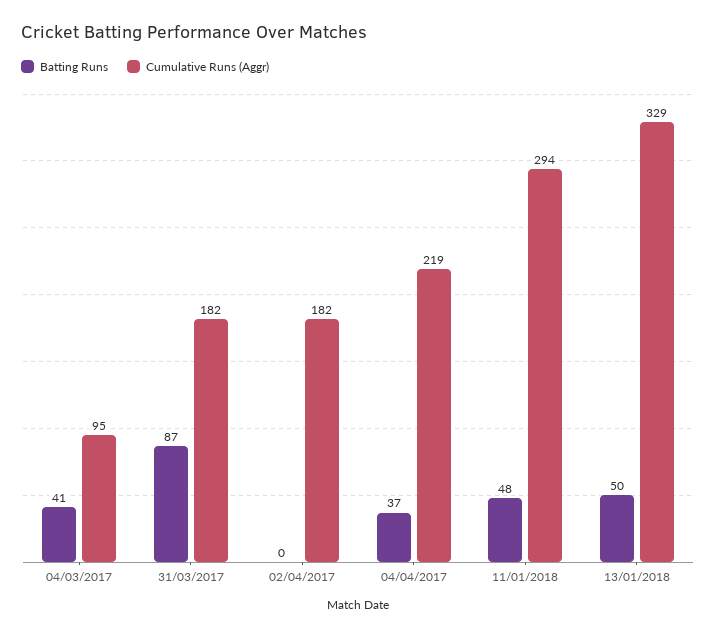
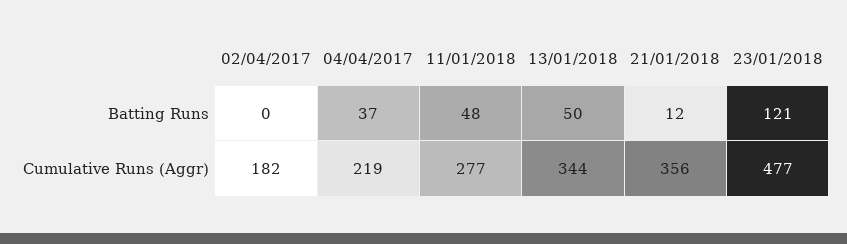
Batting Runs, 04/03/2017: 41 -> none
Cumulative Runs (Aggr), 04/03/2017: 95 -> none
Batting Runs, 31/03/2017: 87 -> none
Cumulative Runs (Aggr), 31/03/2017: 182 -> none
Cumulative Runs (Aggr), 11/01/2018: 294 -> 277
Cumulative Runs (Aggr), 13/01/2018: 329 -> 344
Batting Runs, 21/01/2018: none -> 12
Batting Runs, 23/01/2018: none -> 121
Cumulative Runs (Aggr), 21/01/2018: none -> 356
Cumulative Runs (Aggr), 23/01/2018: none -> 477

